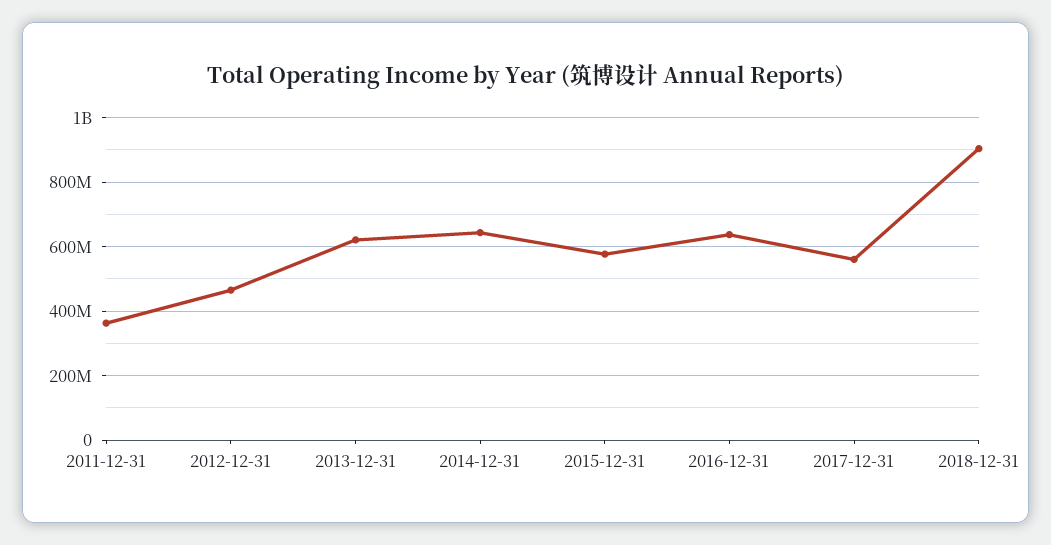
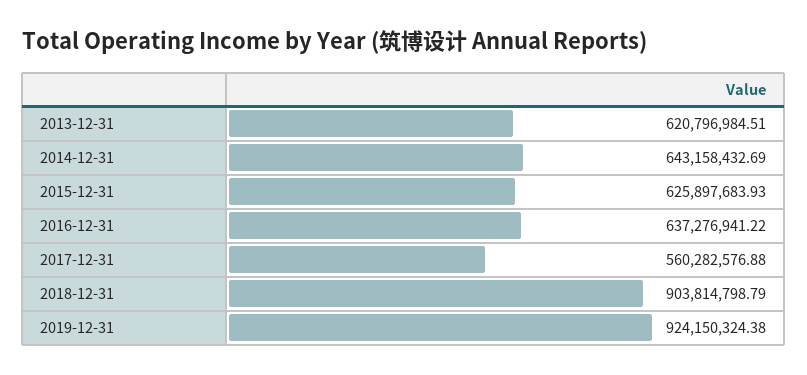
2011-12-31: 360000000 -> none
2012-12-31: 460000000 -> none
2015-12-31: 580000000 -> 625897683.93
2019-12-31: none -> 924150324.38

